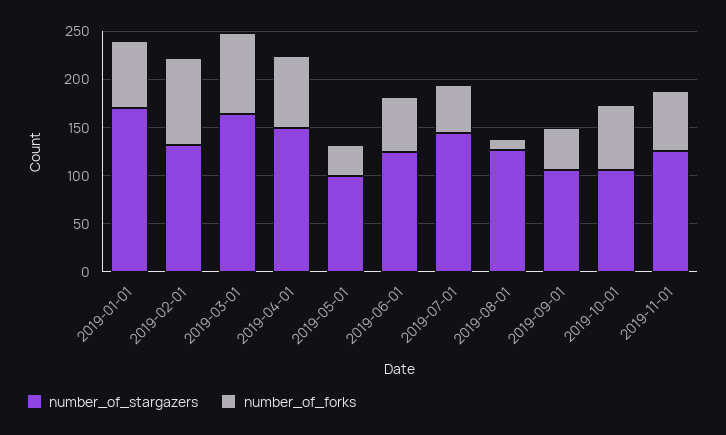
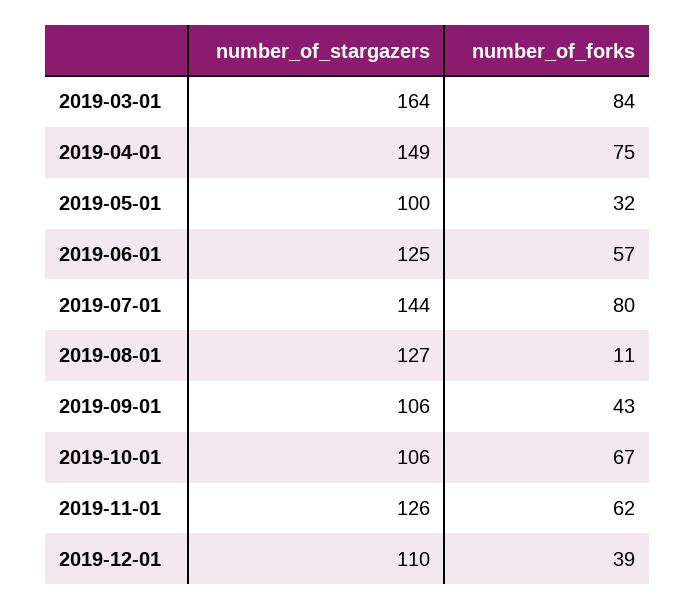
number_of_stargazers, 2019-01-01: 170 -> none
number_of_forks, 2019-01-01: 70 -> none
number_of_stargazers, 2019-02-01: 130 -> none
number_of_forks, 2019-02-01: 90 -> none
number_of_forks, 2019-07-01: 50 -> 80
number_of_stargazers, 2019-12-01: none -> 110
number_of_forks, 2019-12-01: none -> 39

